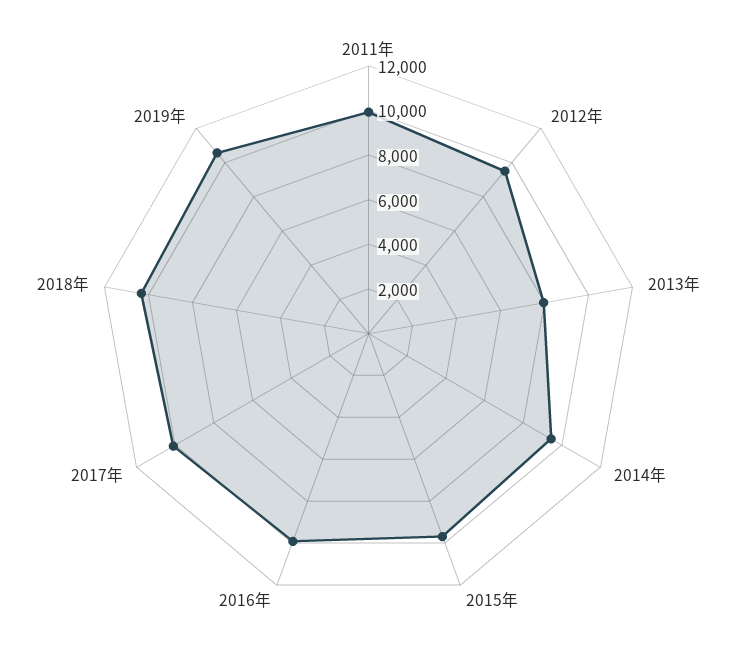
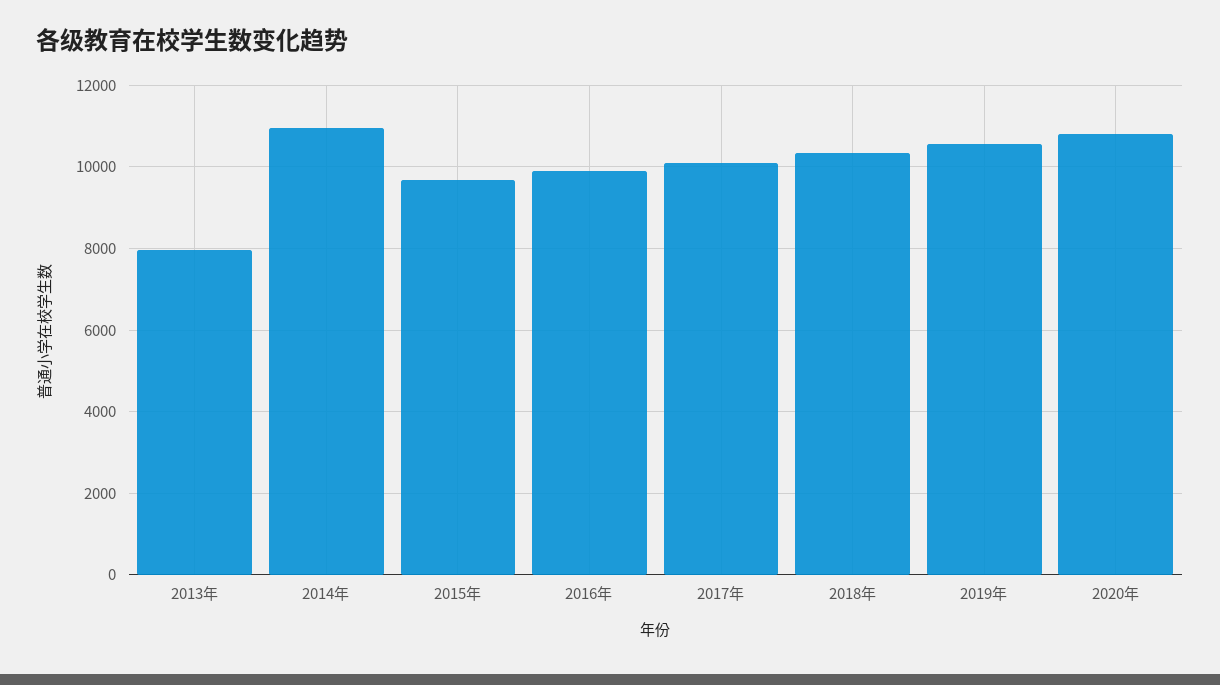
2011年: 10000 -> none
2012年: 9500 -> none
2014年: 9500 -> 11000
2020年: none -> 10800

